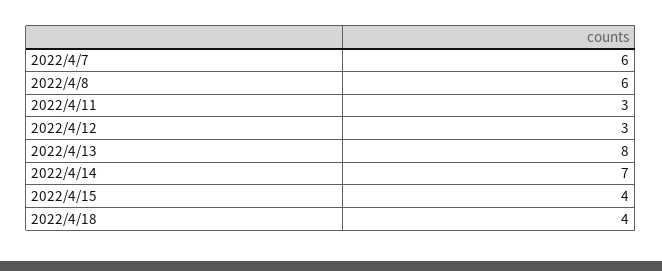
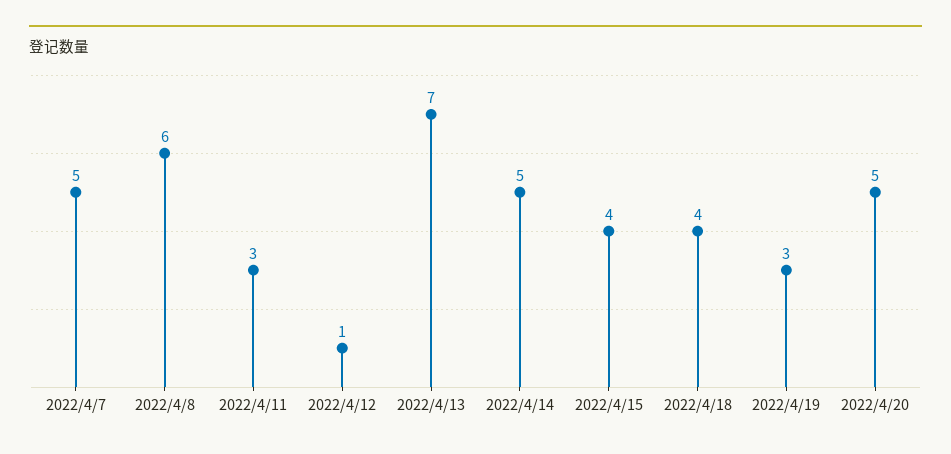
2022/4/7: 6 -> 5
2022/4/12: 3 -> 1
2022/4/13: 8 -> 7
2022/4/14: 7 -> 5
2022/4/19: none -> 3
2022/4/20: none -> 5

